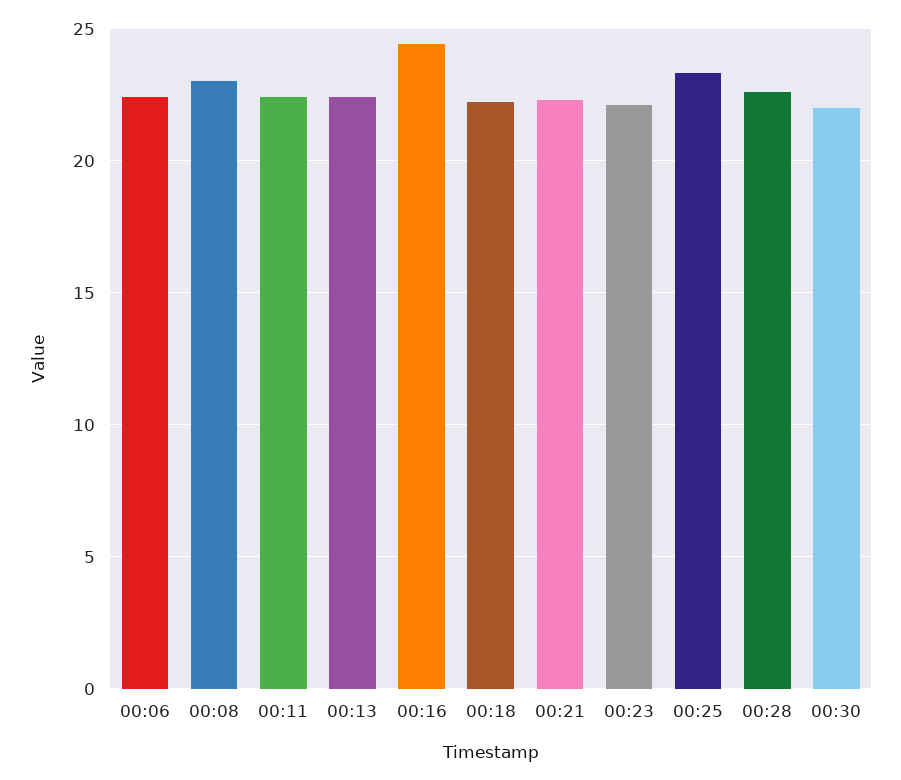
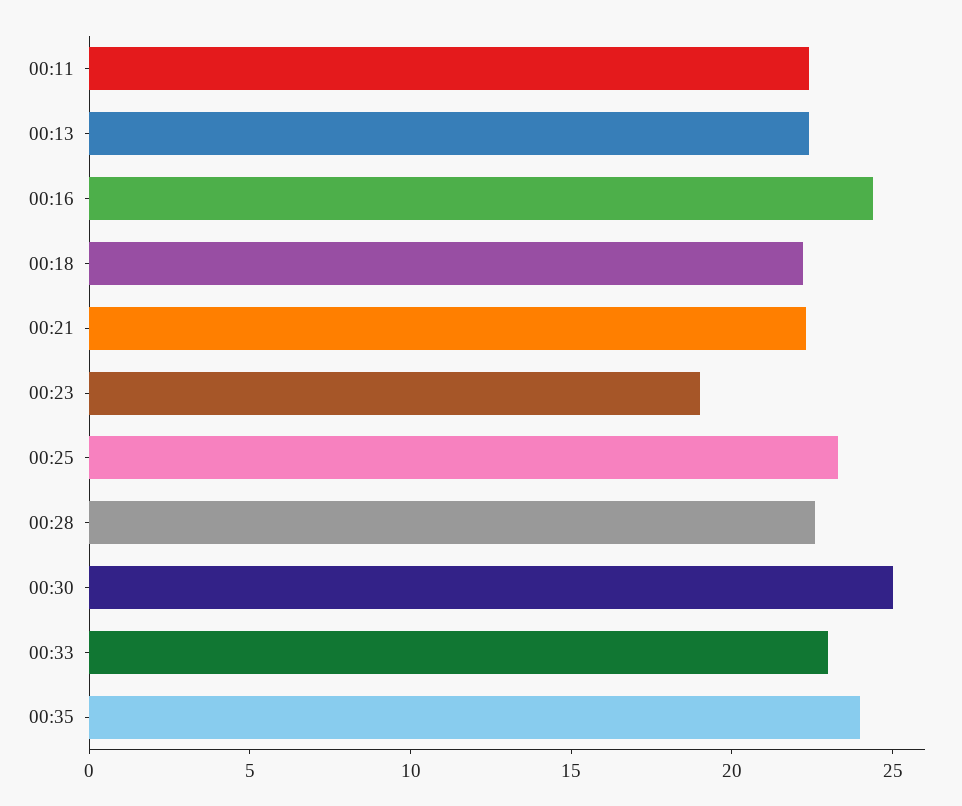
00:06: 22.5 -> none
00:08: 23 -> none
00:23: 22 -> 19
00:30: 22 -> 25
00:33: none -> 23
00:35: none -> 24

